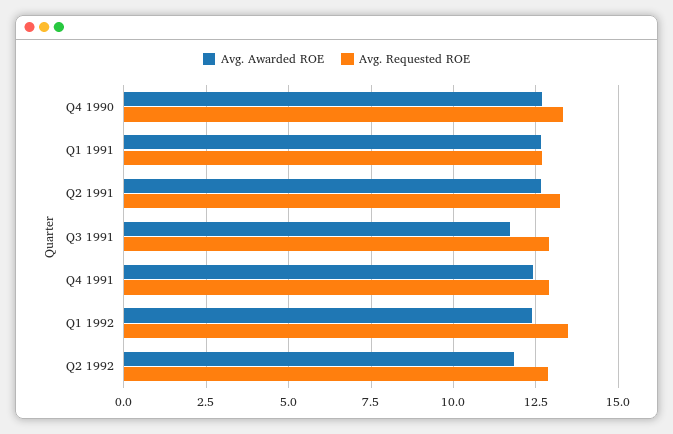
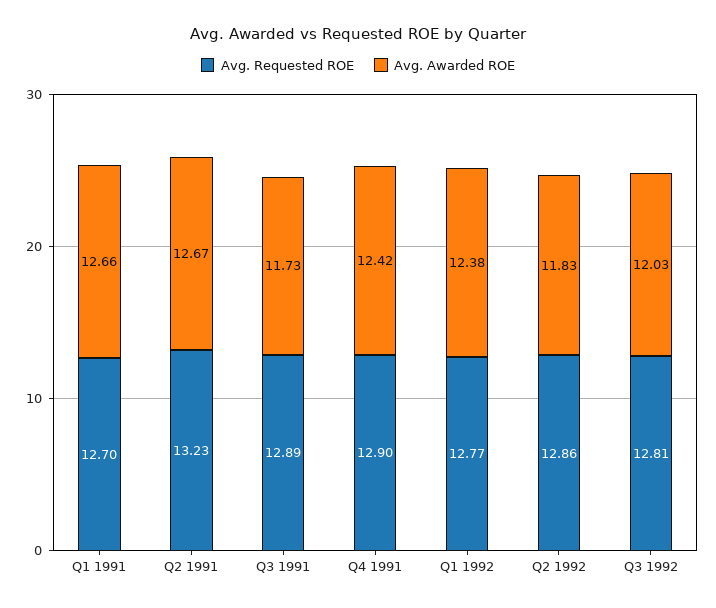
Avg. Awarded ROE, Q4 1990: 12.75 -> none
Avg. Requested ROE, Q4 1990: 13.25 -> none
Avg. Requested ROE, Q1 1992: 13.5 -> 12.77
Avg. Requested ROE, Q3 1992: none -> 12.81
Avg. Awarded ROE, Q3 1992: none -> 12.03

